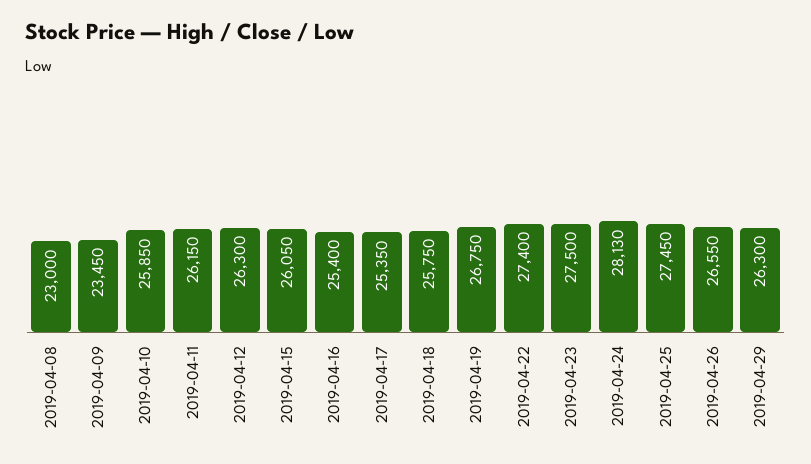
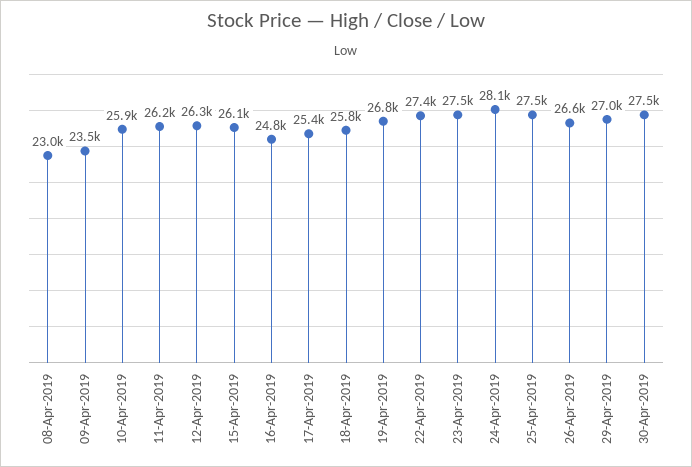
2019-04-16: 25400 -> 24800
2019-04-29: 26300 -> 27000
30-Apr-2019: none -> 27500

